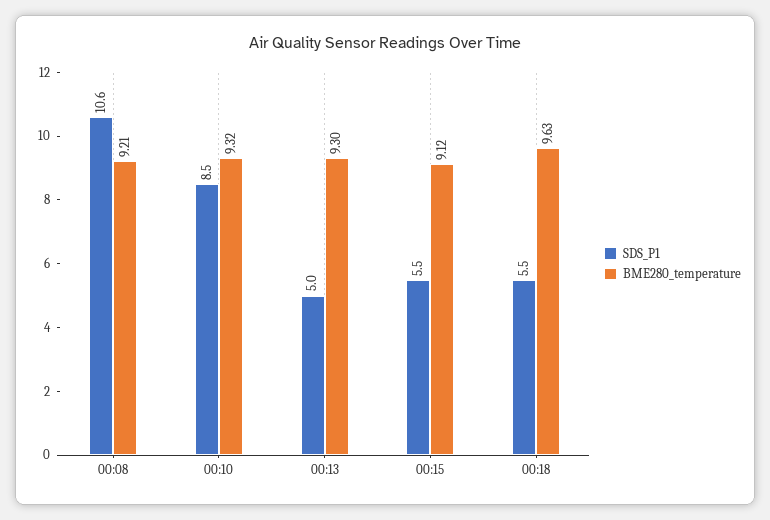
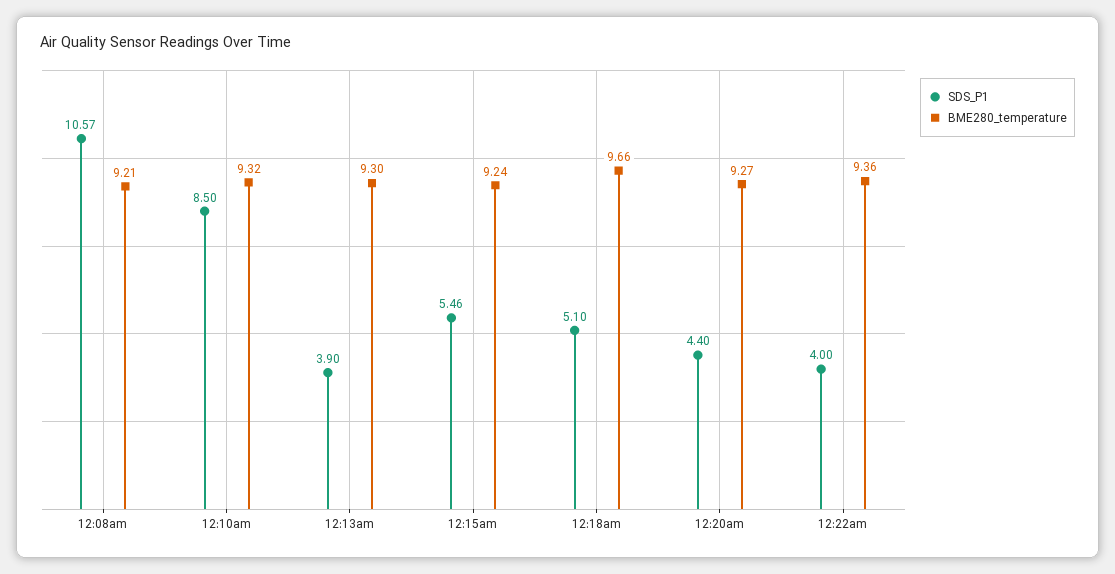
SDS_P1, 00:13: 5 -> 3.9
BME280_temperature, 00:15: 9.12 -> 9.24
SDS_P1, 00:18: 5.5 -> 5.1
BME280_temperature, 00:18: 9.63 -> 9.66
SDS_P1, 12:20am: none -> 4.4
BME280_temperature, 12:20am: none -> 9.27
SDS_P1, 12:22am: none -> 4
BME280_temperature, 12:22am: none -> 9.36

